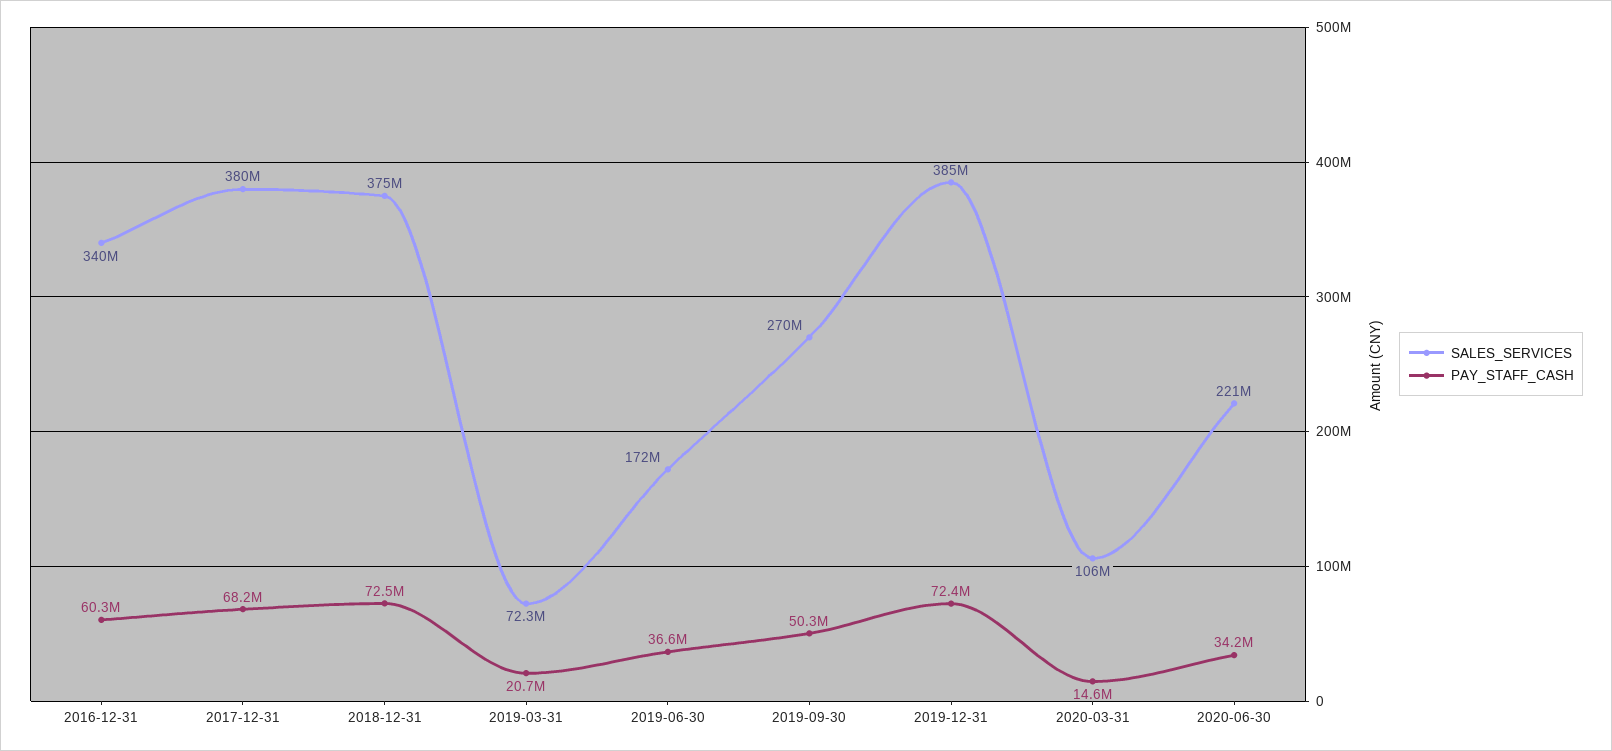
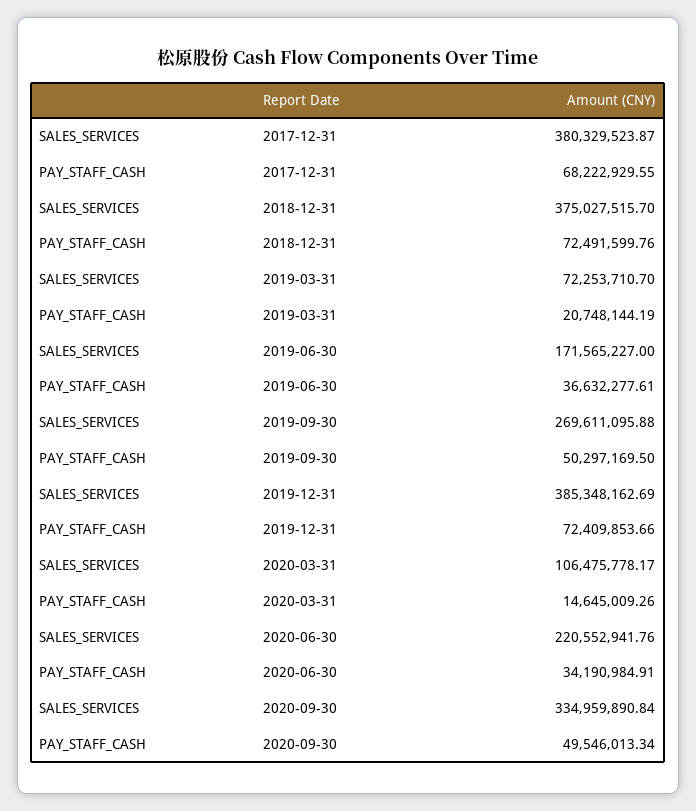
SALES_SERVICES, 2016-12-31: 340000000 -> none
PAY_STAFF_CASH, 2016-12-31: 60300000 -> none
SALES_SERVICES, 2020-09-30: none -> 334959890.84
PAY_STAFF_CASH, 2020-09-30: none -> 49546013.34

